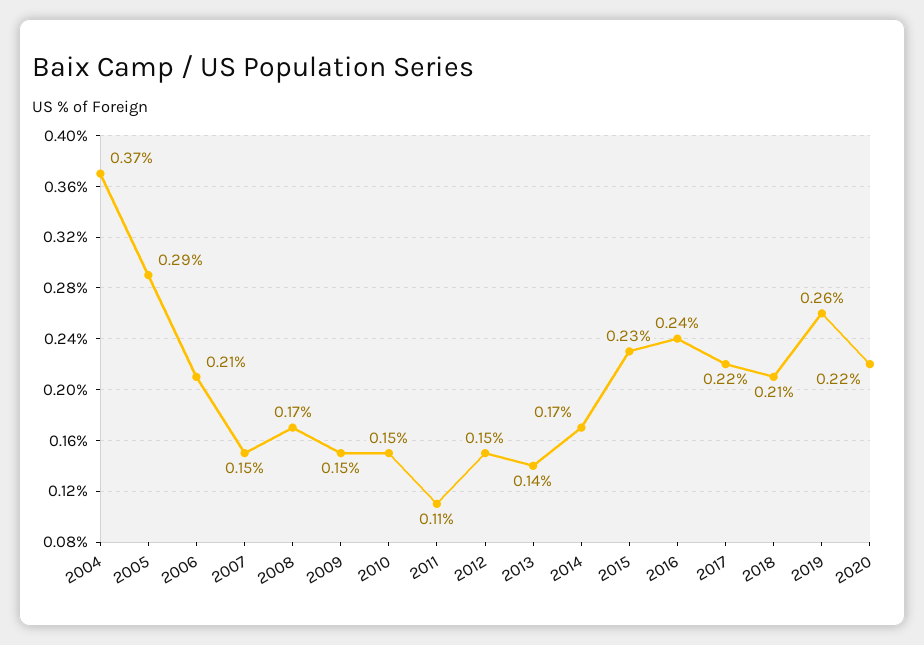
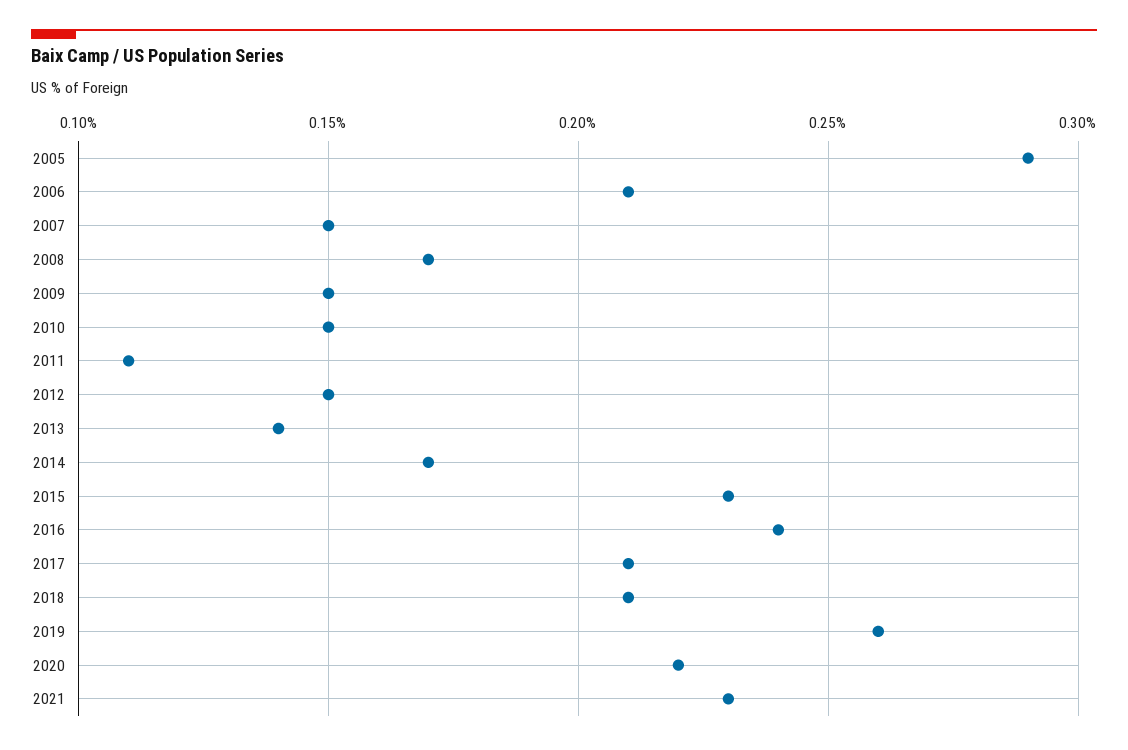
2004: 0.37 -> none
2017: 0.22 -> 0.21
2021: none -> 0.23

